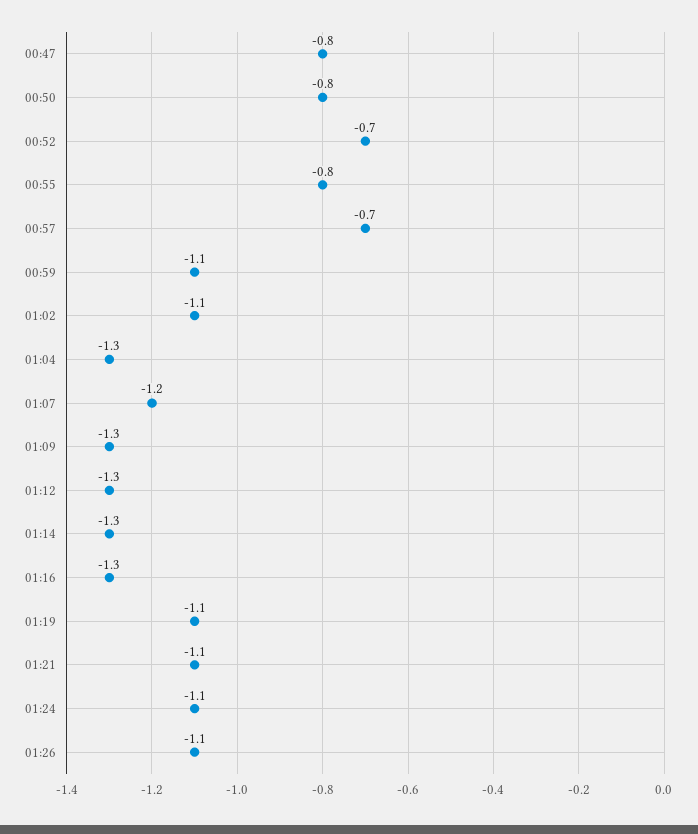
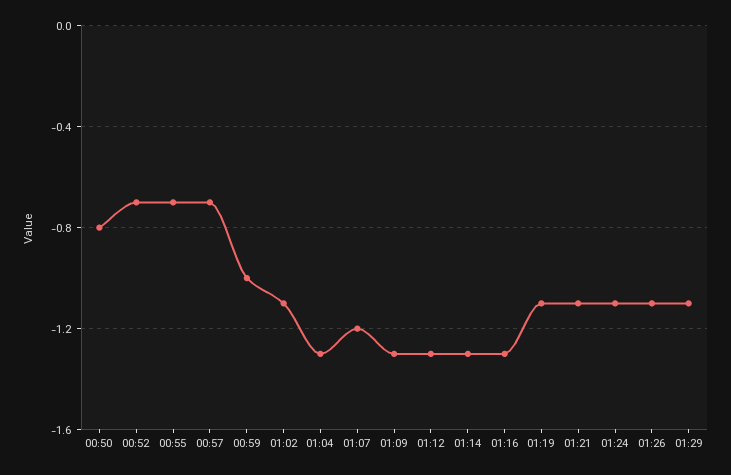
00:47: -0.8 -> none
00:55: -0.8 -> -0.7
00:59: -1.1 -> -1
01:29: none -> -1.1

